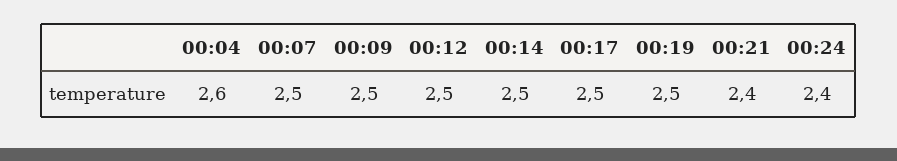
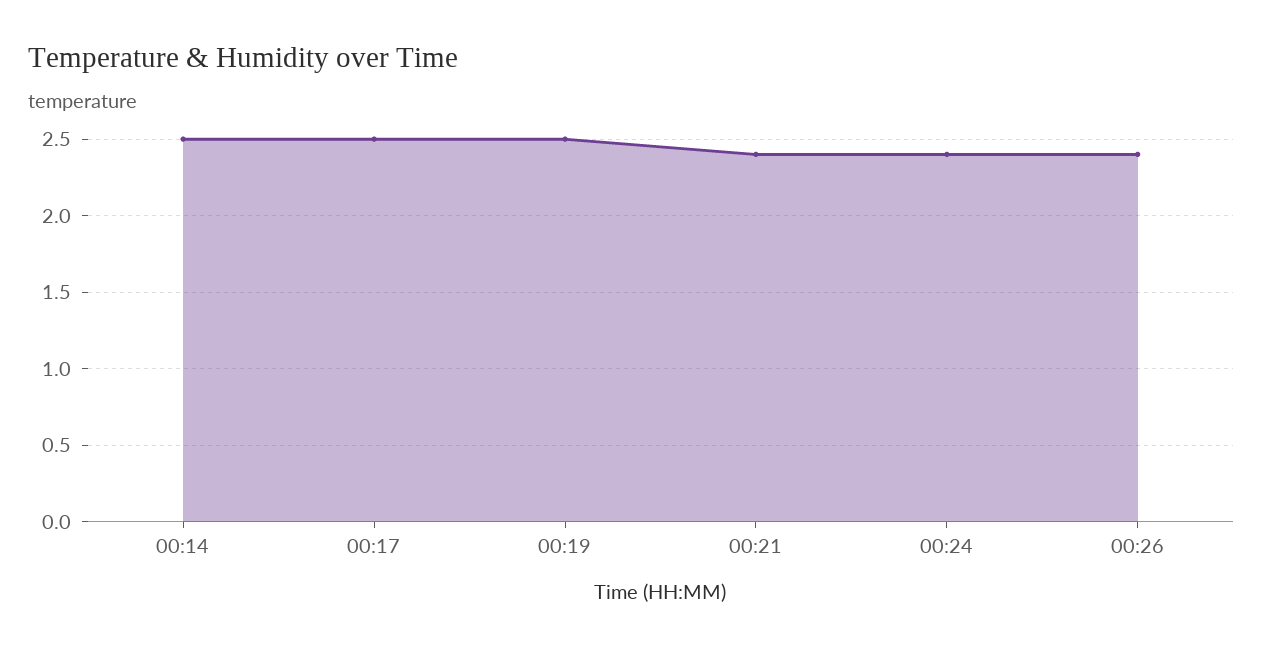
00:04: 2.6 -> none
00:07: 2.5 -> none
00:09: 2.5 -> none
00:12: 2.5 -> none
00:26: none -> 2.4

